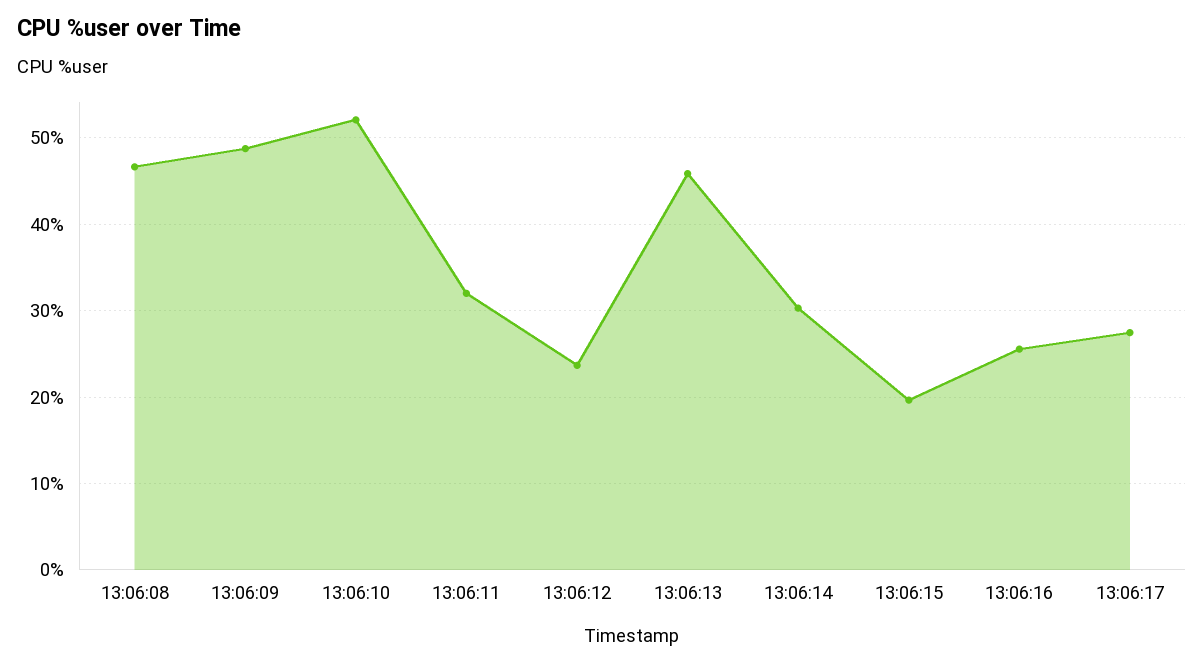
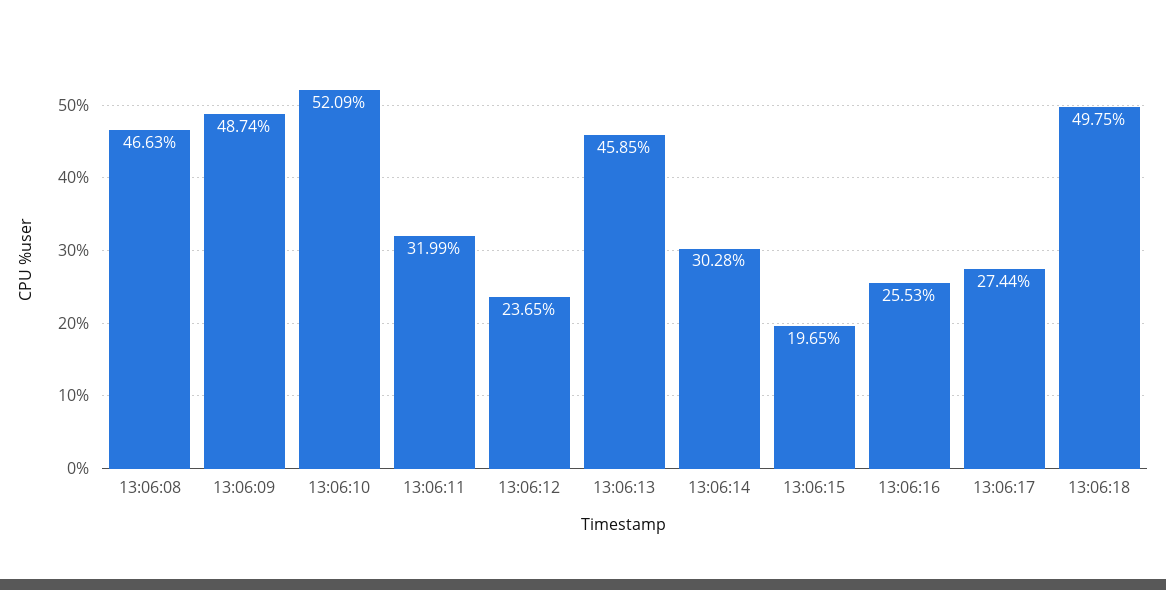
13:06:18: none -> 49.75

